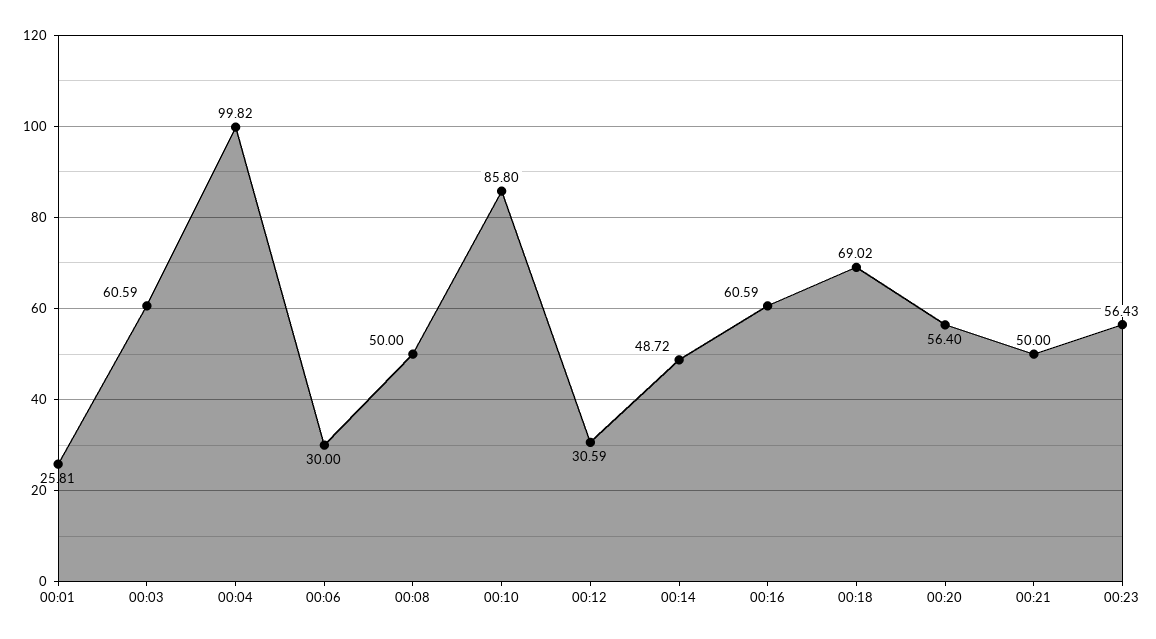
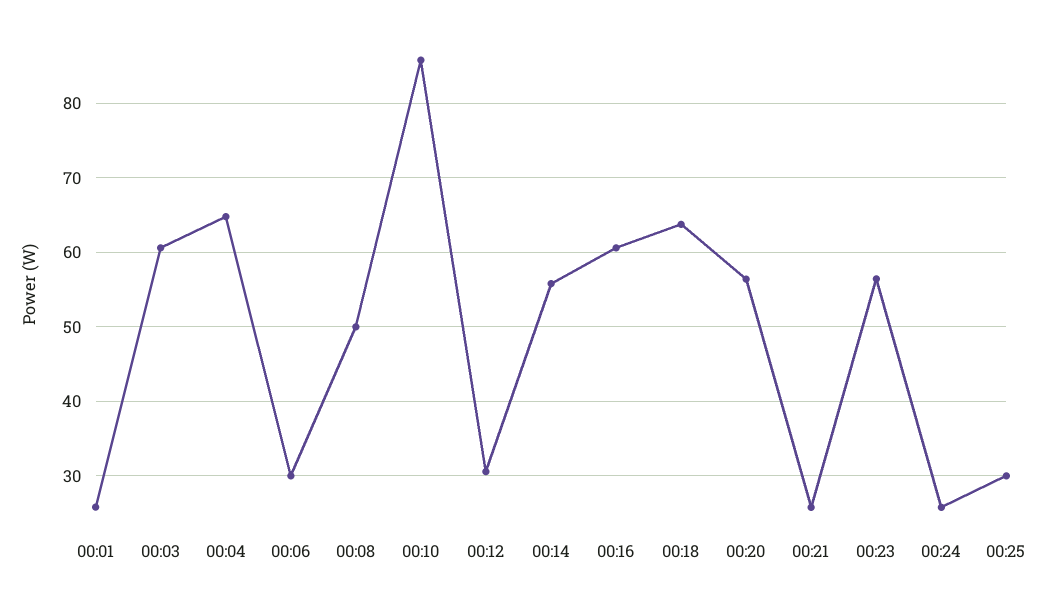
00:04: 99.82 -> 65
00:14: 48.72 -> 56
00:18: 69.02 -> 64
00:21: 50 -> 26
00:24: none -> 26
00:25: none -> 30

